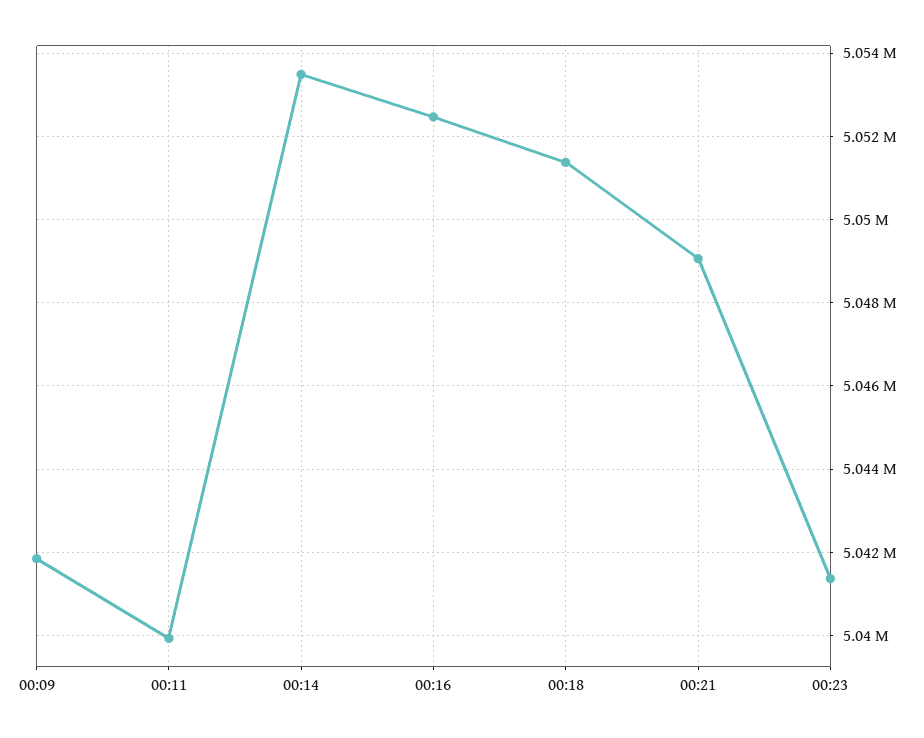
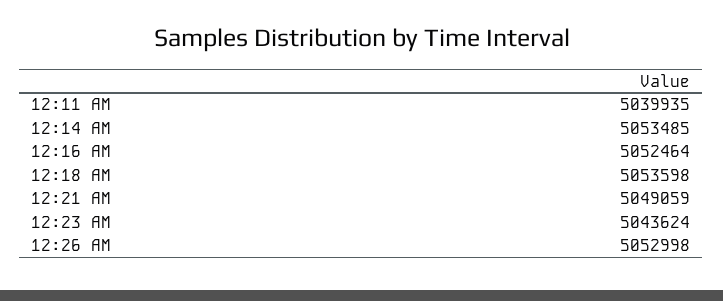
00:09: 5041800 -> none
00:18: 5051400 -> 5053598
00:23: 5041400 -> 5043624
12:26 AM: none -> 5052998

